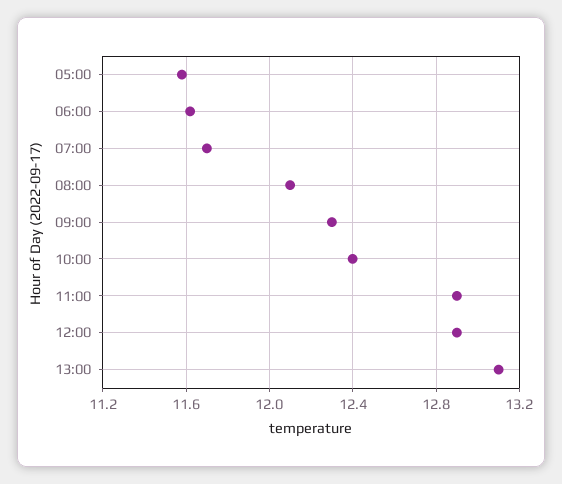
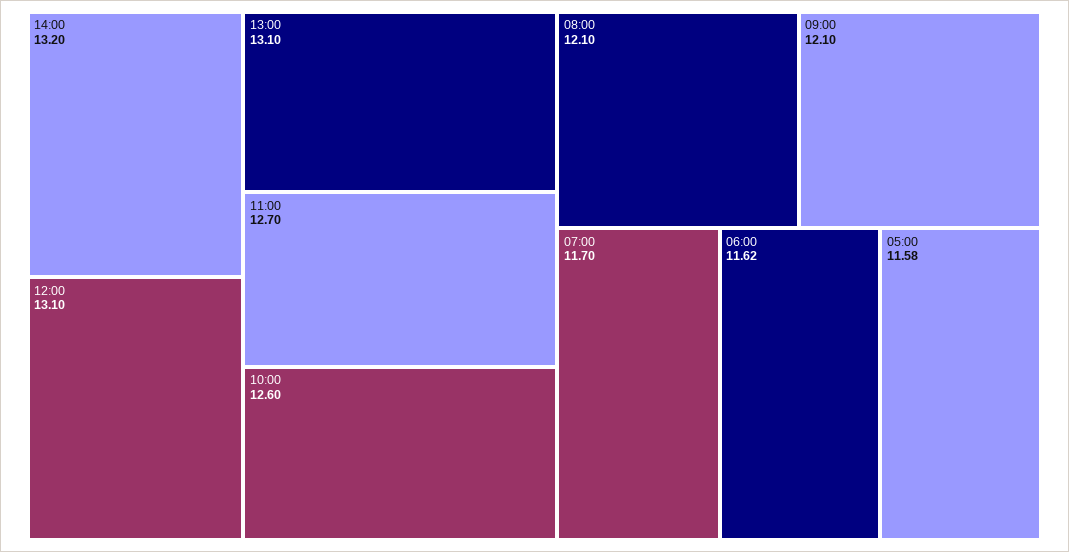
09:00: 12.3 -> 12.1
10:00: 12.4 -> 12.6
11:00: 12.9 -> 12.7
12:00: 12.9 -> 13.1
14:00: none -> 13.2

